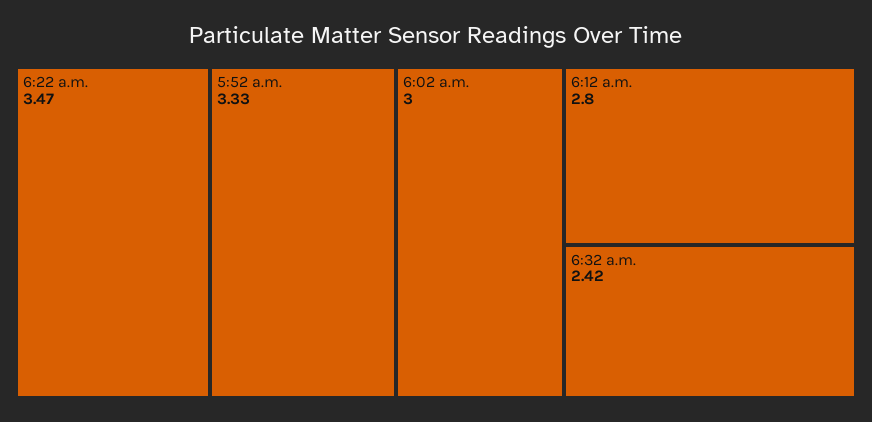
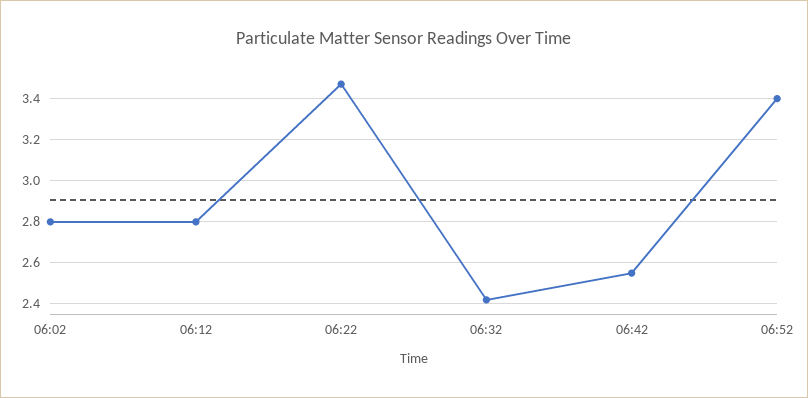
5:52 a.m.: 3.33 -> none
6:02 a.m.: 3 -> 2.8
06:42: none -> 2.55
06:52: none -> 3.4

